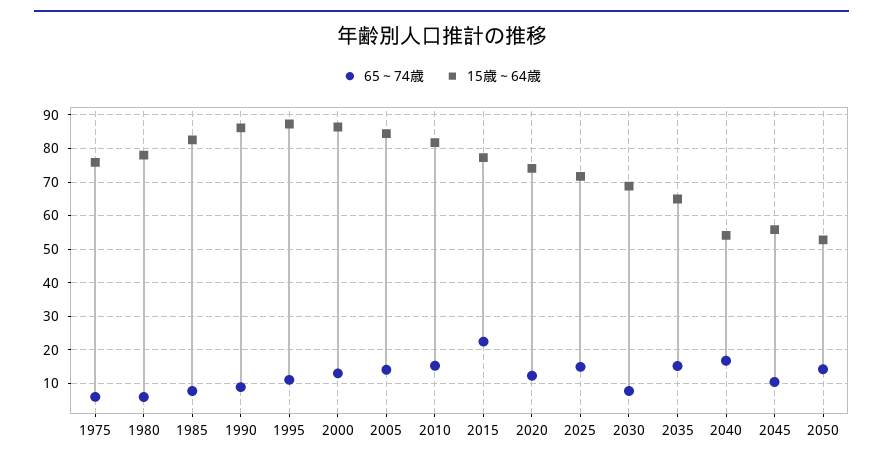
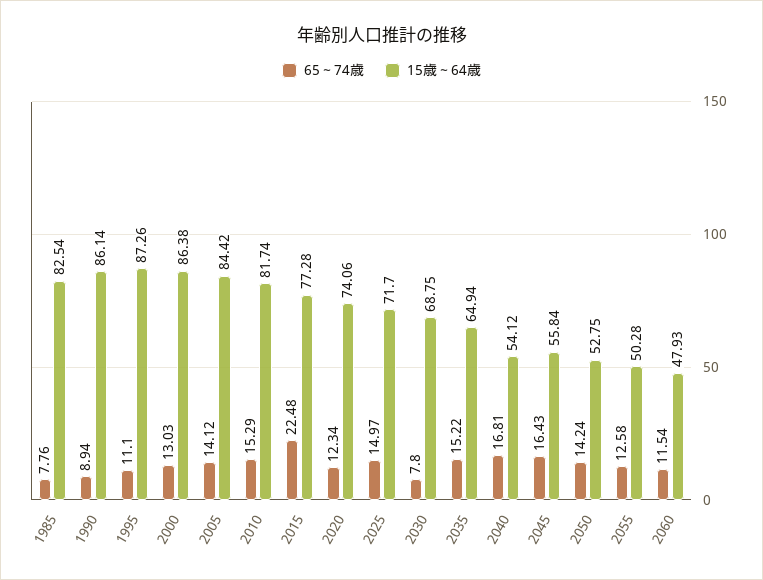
65～74歳, 1975: 6 -> none
15歳～64歳, 1975: 76 -> none
65～74歳, 1980: 6 -> none
15歳～64歳, 1980: 78 -> none
65～74歳, 2045: 10 -> 16.43
65～74歳, 2055: none -> 12.58
15歳～64歳, 2055: none -> 50.28
65～74歳, 2060: none -> 11.54
15歳～64歳, 2060: none -> 47.93

